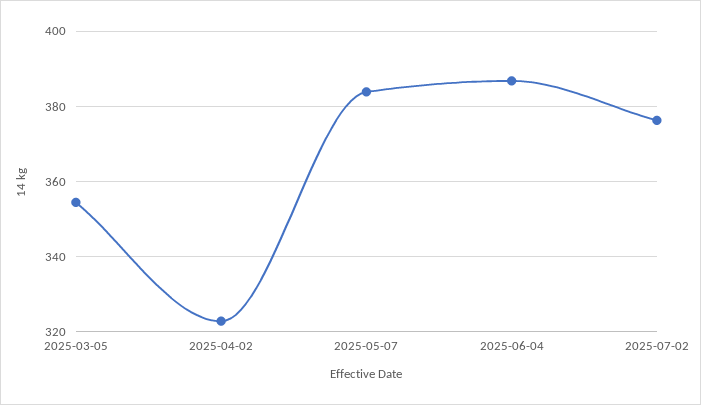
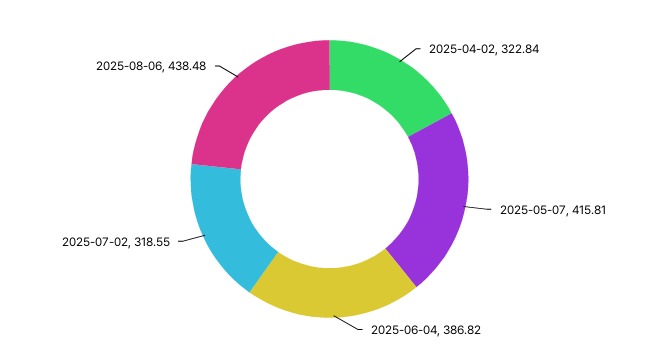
2025-03-05: 354 -> none
2025-05-07: 384 -> 415.81
2025-07-02: 376 -> 318.55
2025-08-06: none -> 438.48

